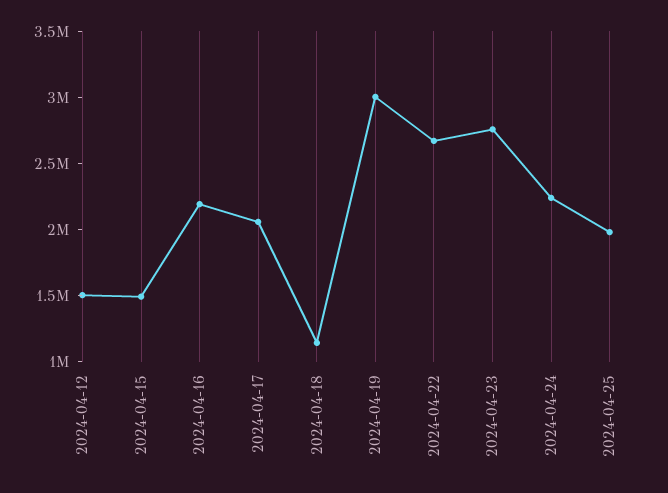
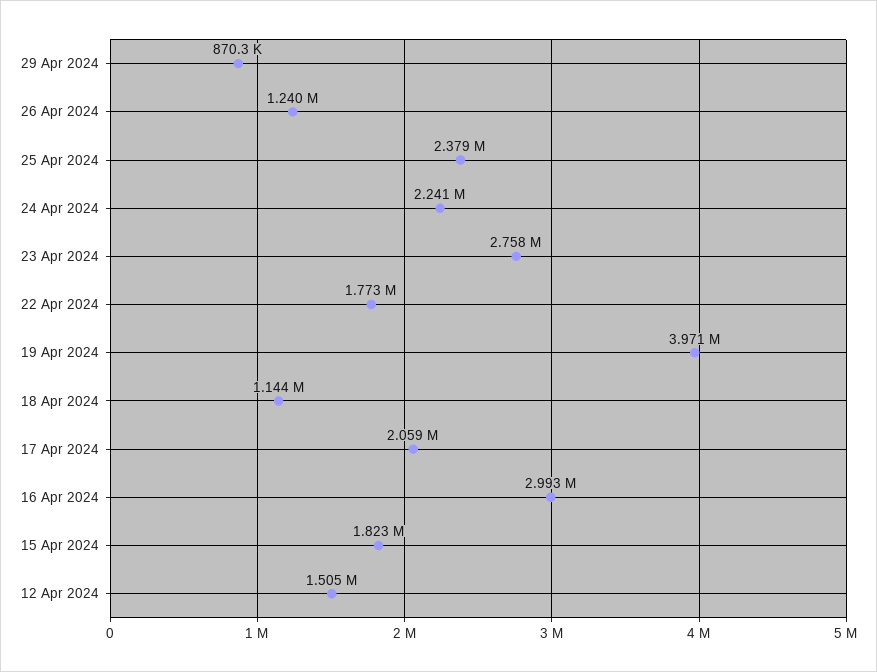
2024-04-15: 1500000 -> 1823000
2024-04-16: 2200000 -> 2993000
2024-04-19: 3000000 -> 3971000
2024-04-22: 2700000 -> 1773000
2024-04-25: 2000000 -> 2379000
29 Apr 2024: none -> 870300
26 Apr 2024: none -> 1240000

